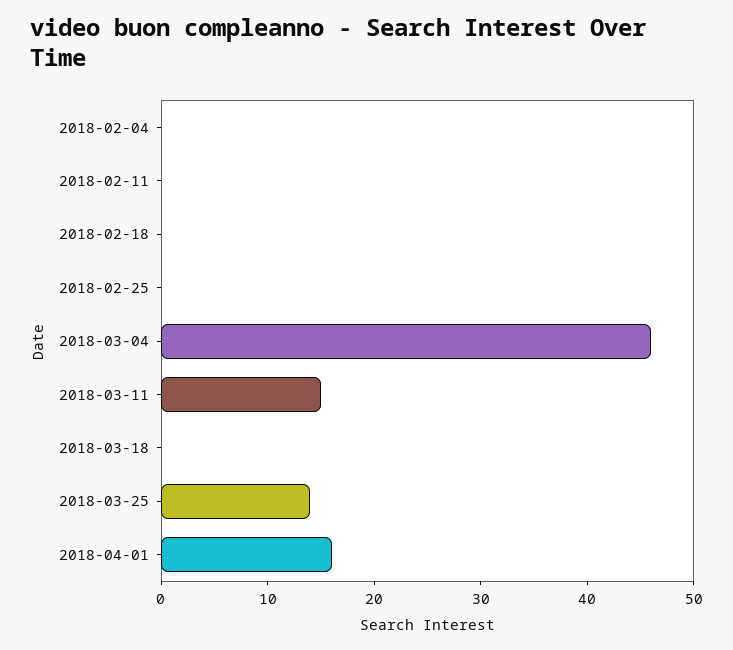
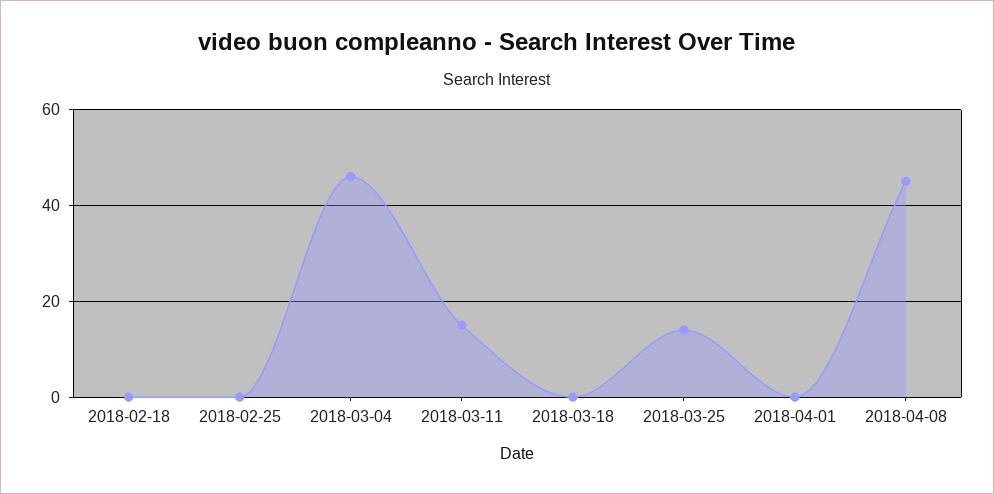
2018-02-04: 0 -> none
2018-02-11: 0 -> none
2018-04-01: 16 -> 0
2018-04-08: none -> 45

